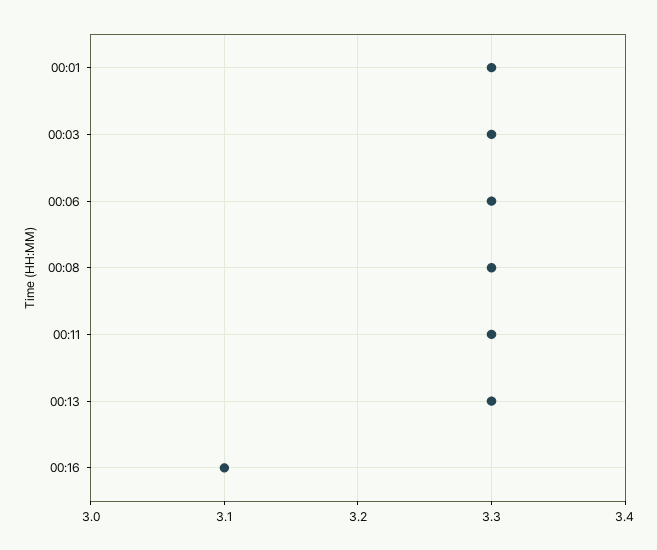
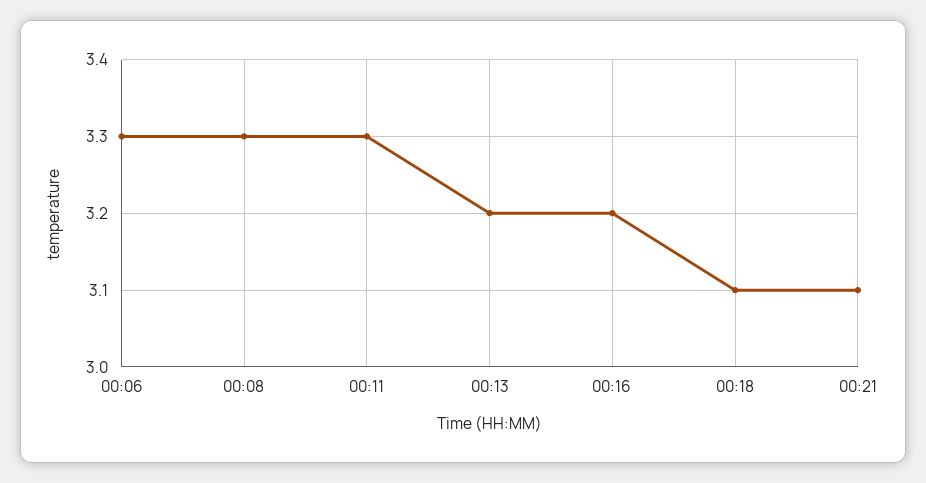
00:01: 3.3 -> none
00:03: 3.3 -> none
00:13: 3.3 -> 3.2
00:16: 3.1 -> 3.2
00:18: none -> 3.1
00:21: none -> 3.1

